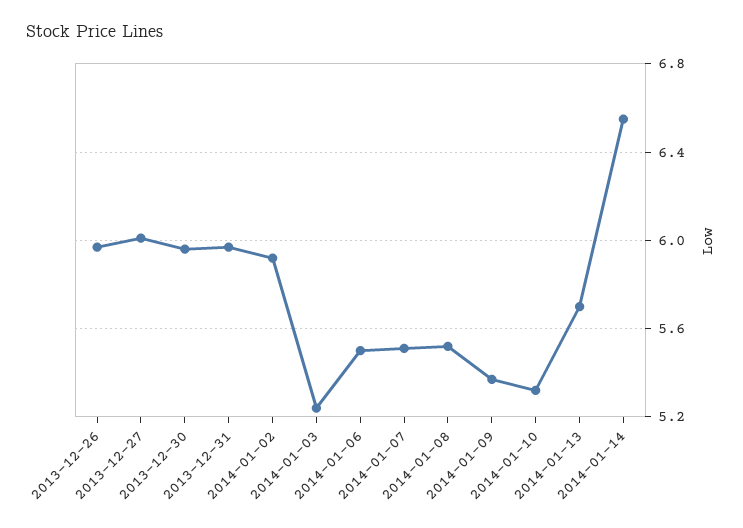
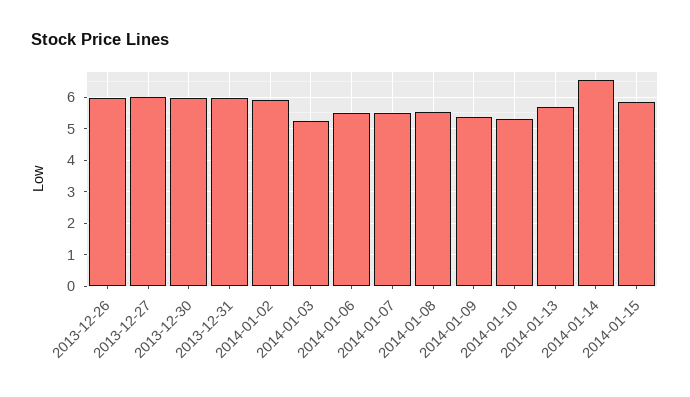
2014-01-15: none -> 5.8

